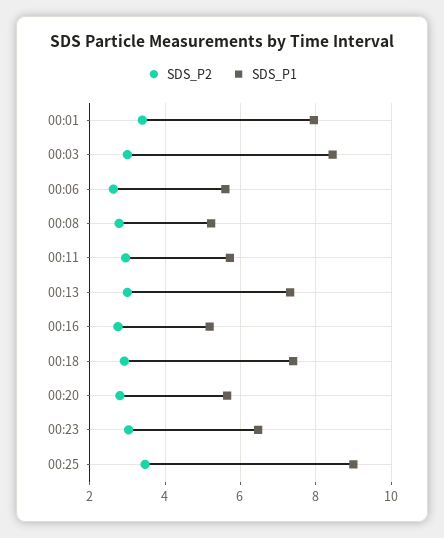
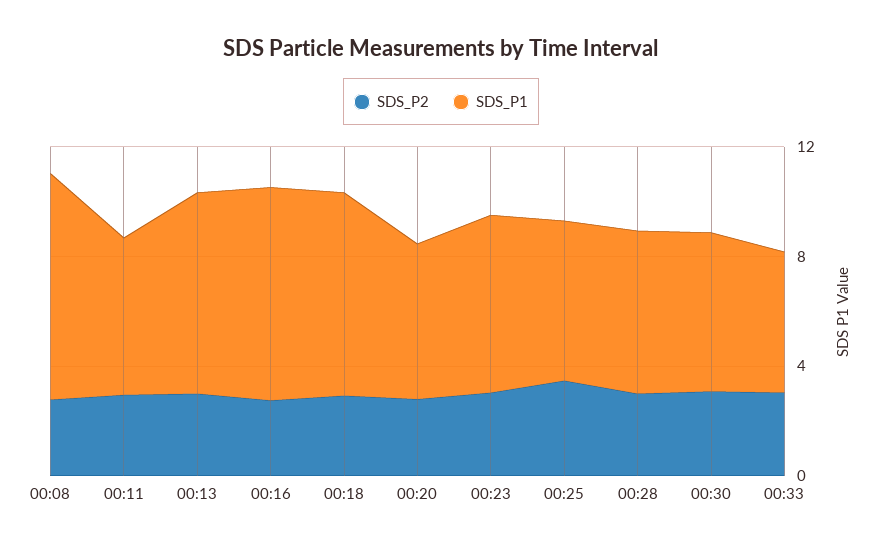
SDS_P2, 00:01: 3.4 -> none
SDS_P1, 00:01: 8 -> none
SDS_P2, 00:03: 3 -> none
SDS_P1, 00:03: 8.4 -> none
SDS_P2, 00:06: 2.6 -> none
SDS_P1, 00:06: 5.6 -> none
SDS_P1, 00:08: 5.2 -> 8
SDS_P1, 00:16: 5.2 -> 8
SDS_P1, 00:25: 9 -> 6
SDS_P2, 00:28: none -> 3
SDS_P1, 00:28: none -> 6
SDS_P2, 00:30: none -> 3
SDS_P1, 00:30: none -> 6
SDS_P2, 00:33: none -> 3
SDS_P1, 00:33: none -> 5

